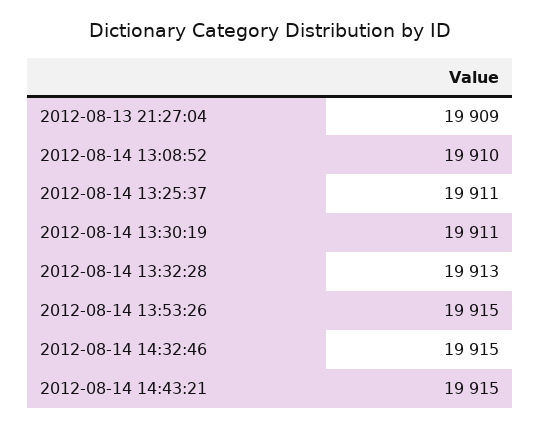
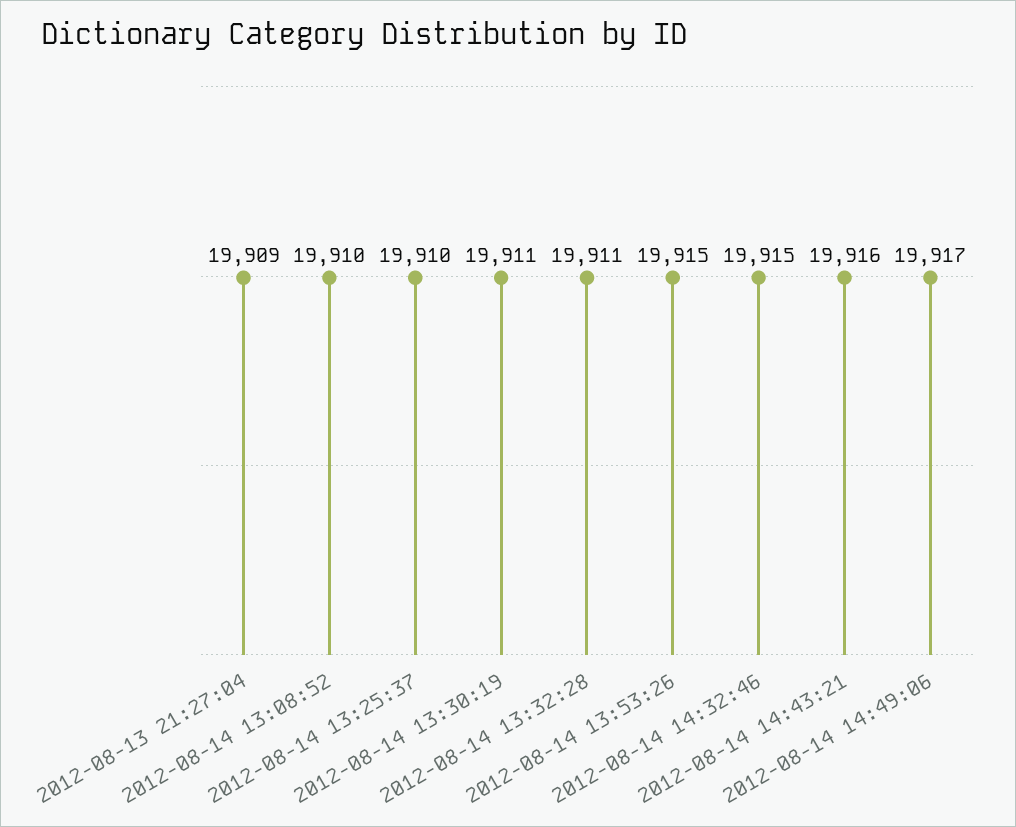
2012-08-14 13:25:37: 19911 -> 19910
2012-08-14 13:32:28: 19913 -> 19911
2012-08-14 14:43:21: 19915 -> 19916
2012-08-14 14:49:06: none -> 19917

